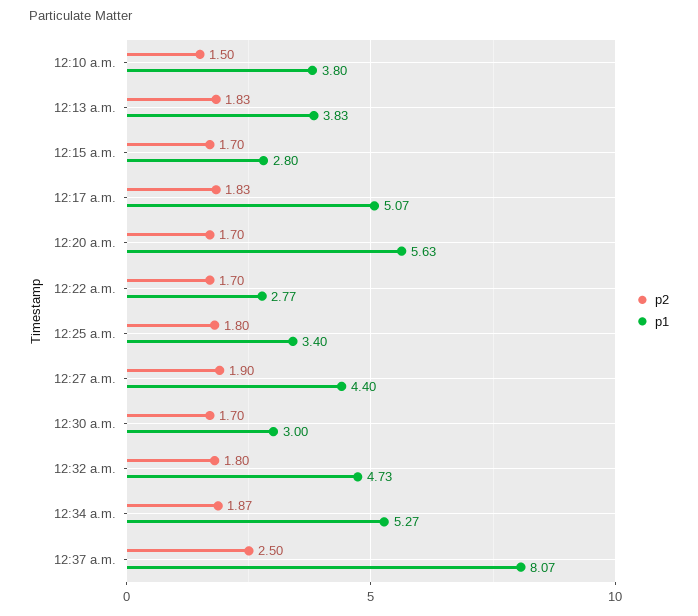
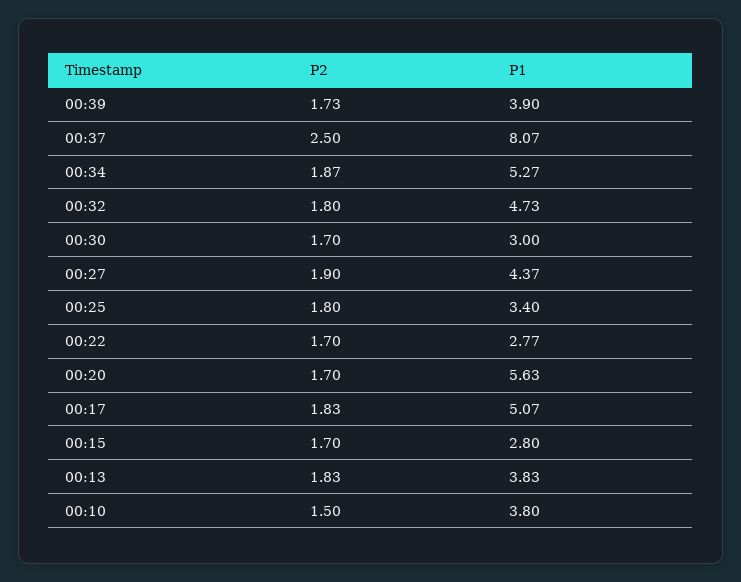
p1, 12:27 a.m.: 4.4 -> 4.37
p2, 00:39: none -> 1.73
p1, 00:39: none -> 3.9

